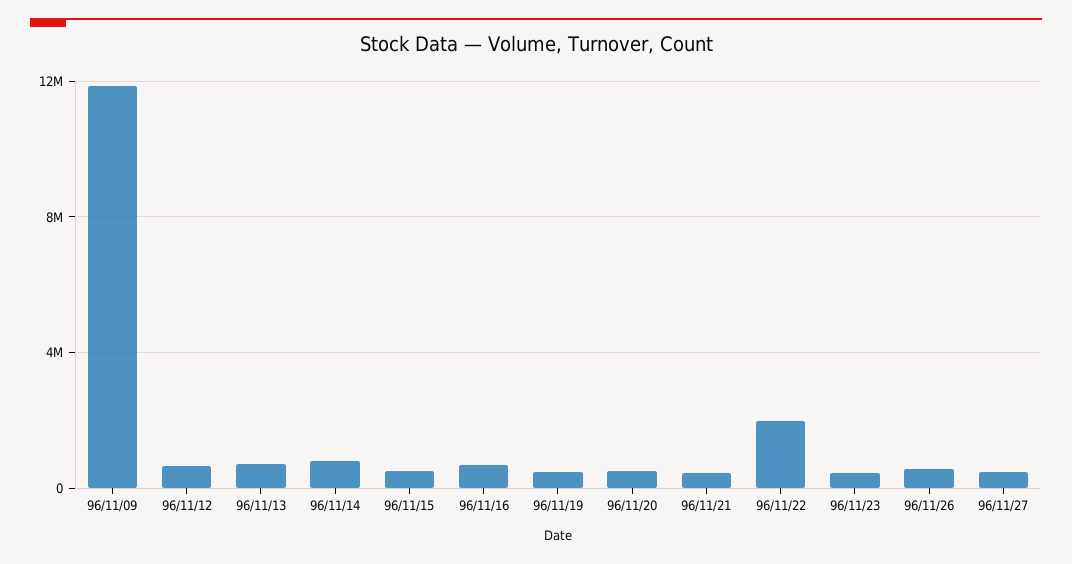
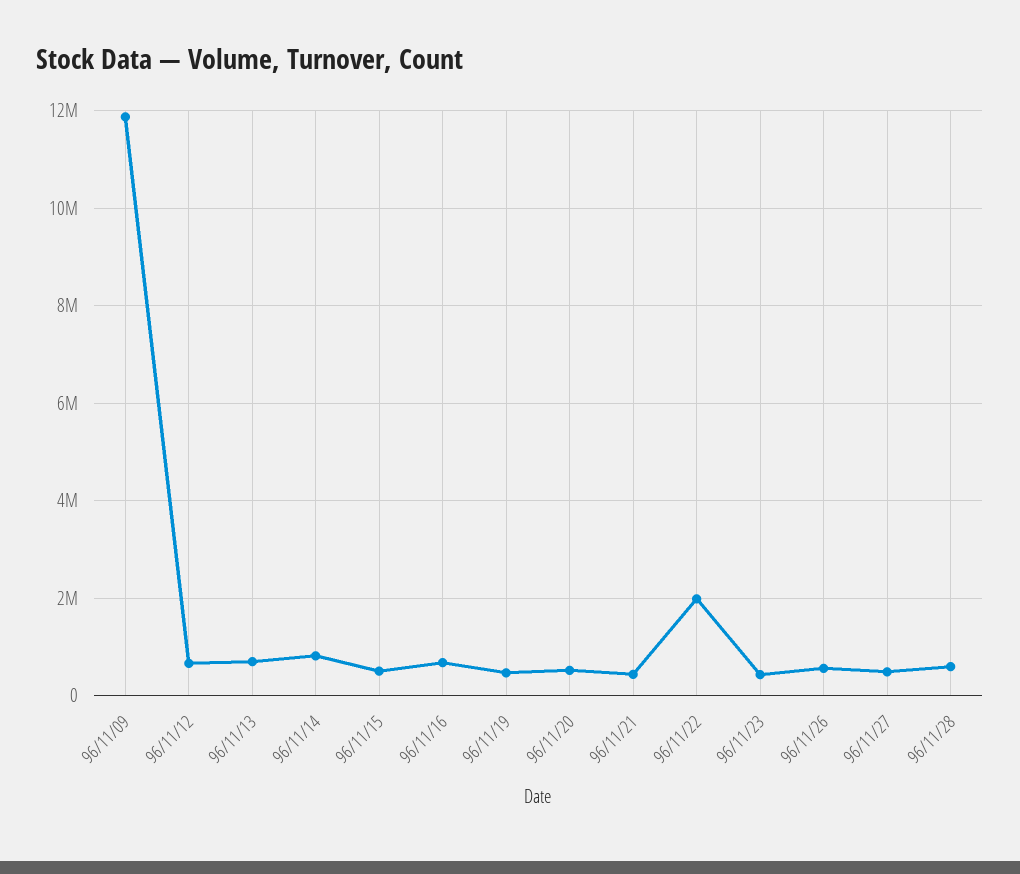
96/11/28: none -> 600000

